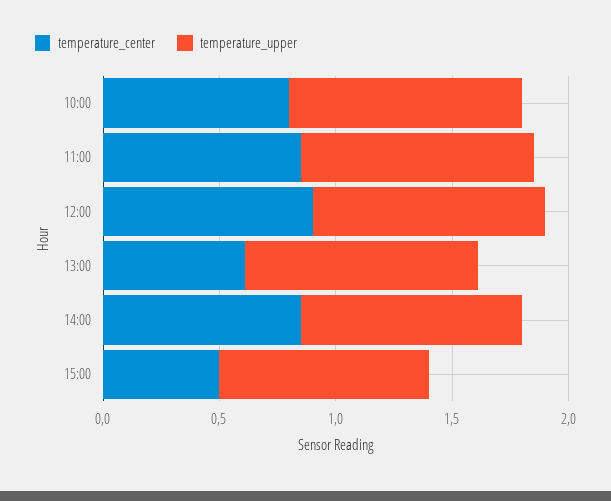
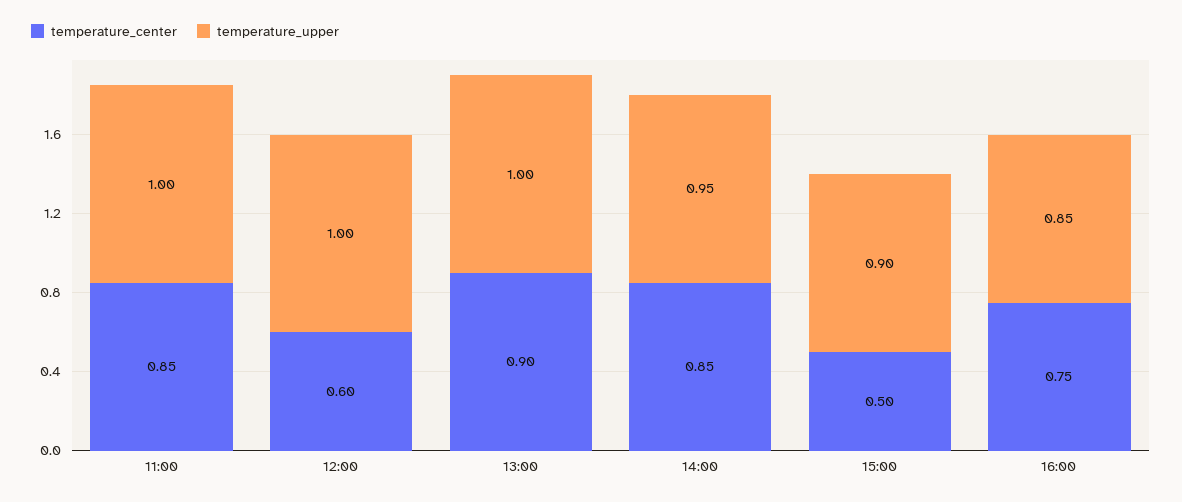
temperature_center, 10:00: 0.8 -> none
temperature_upper, 10:00: 1 -> none
temperature_center, 12:00: 0.9 -> 0.6
temperature_center, 13:00: 0.6 -> 0.9
temperature_center, 16:00: none -> 0.75
temperature_upper, 16:00: none -> 0.85

